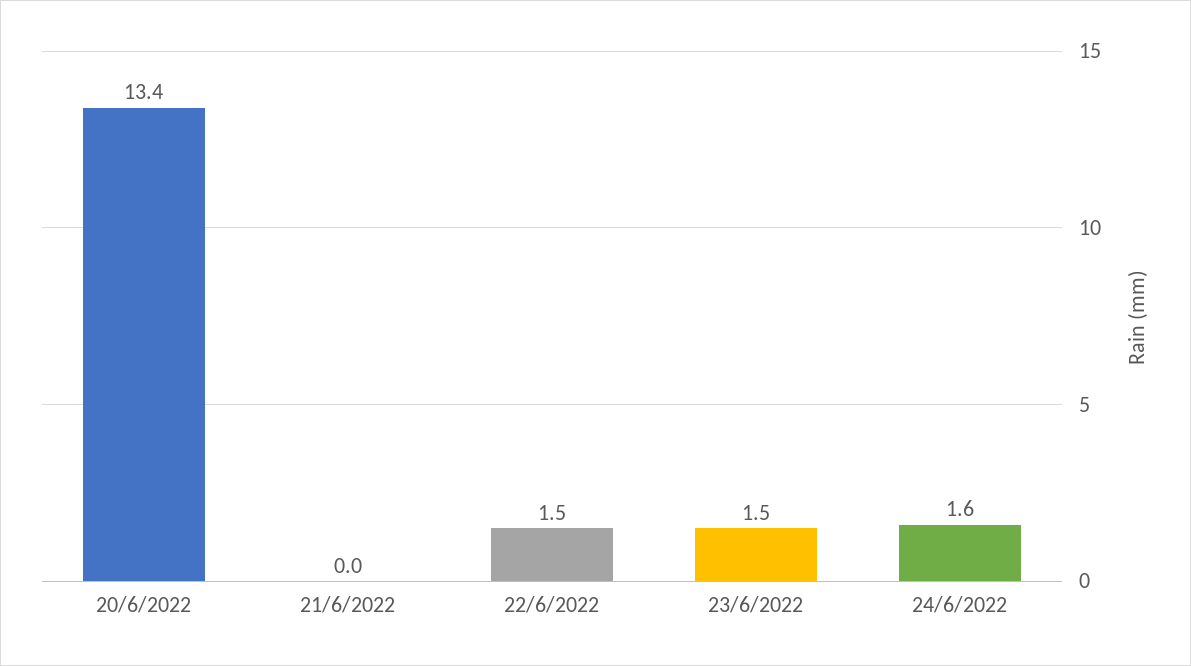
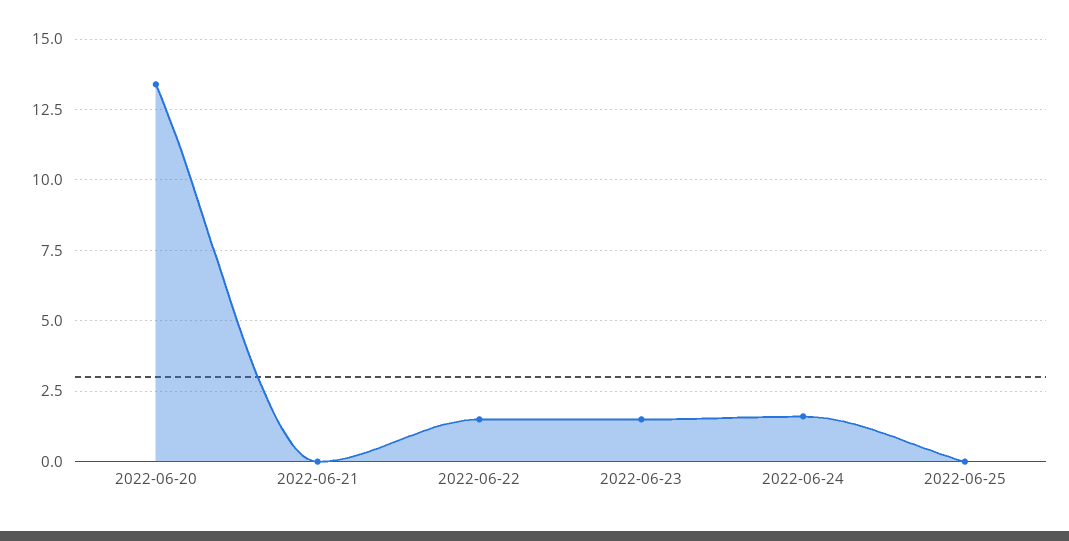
2022-06-25: none -> 0

